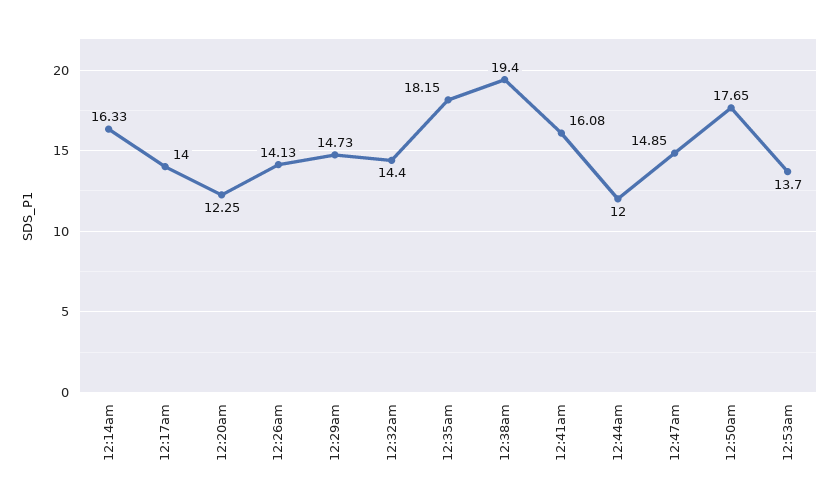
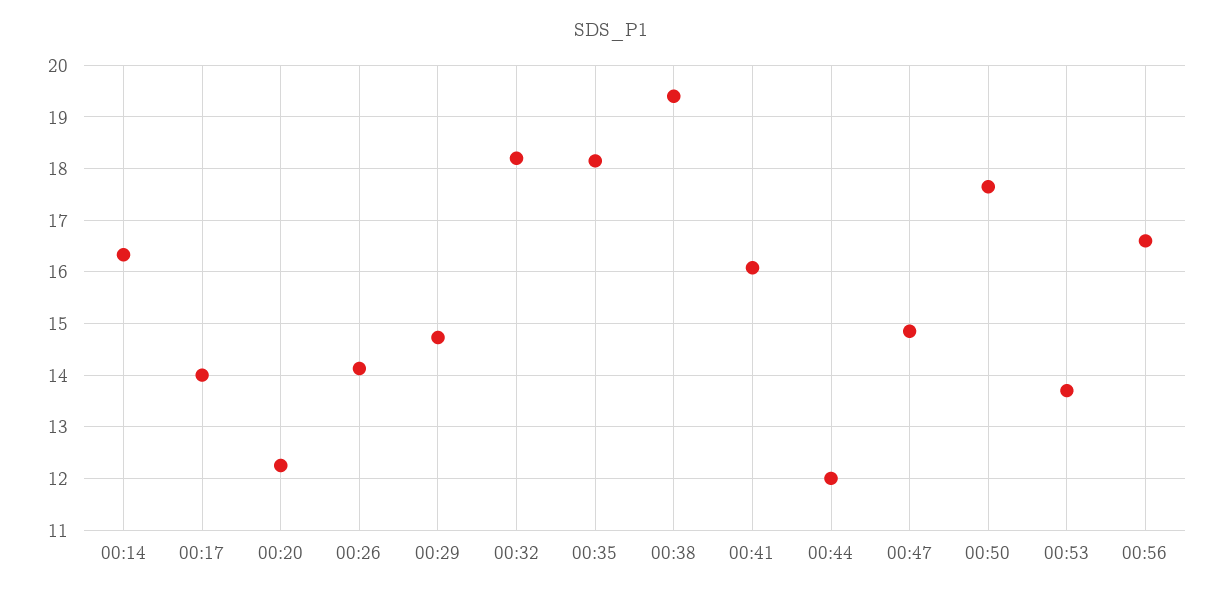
12:32am: 14.4 -> 18.2
00:56: none -> 16.6

